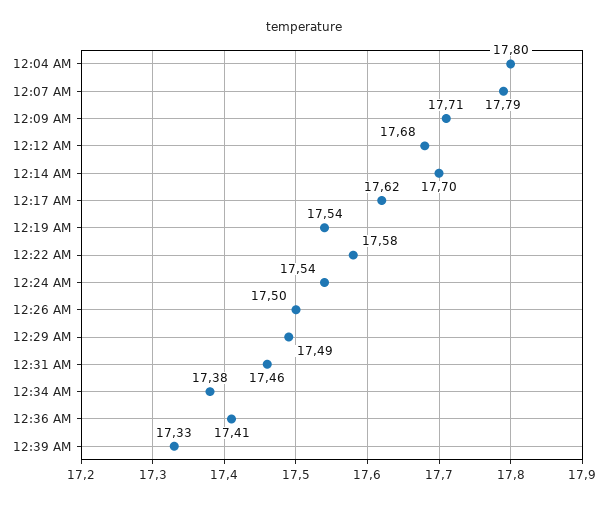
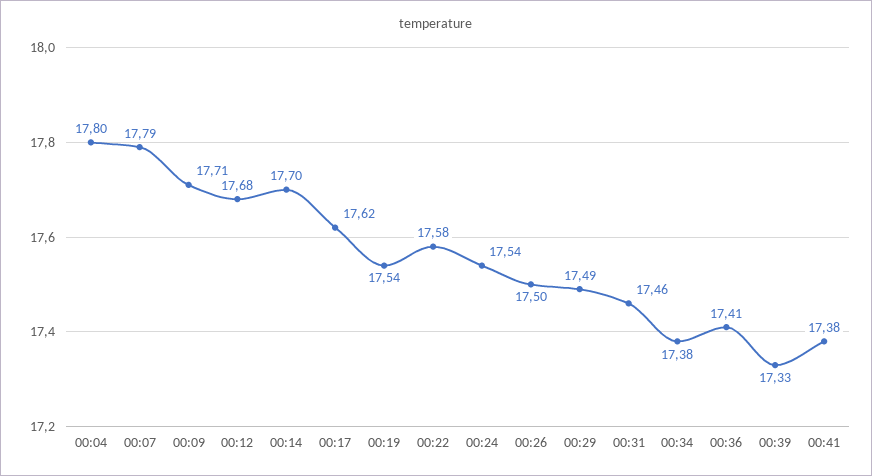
00:41: none -> 17.38

